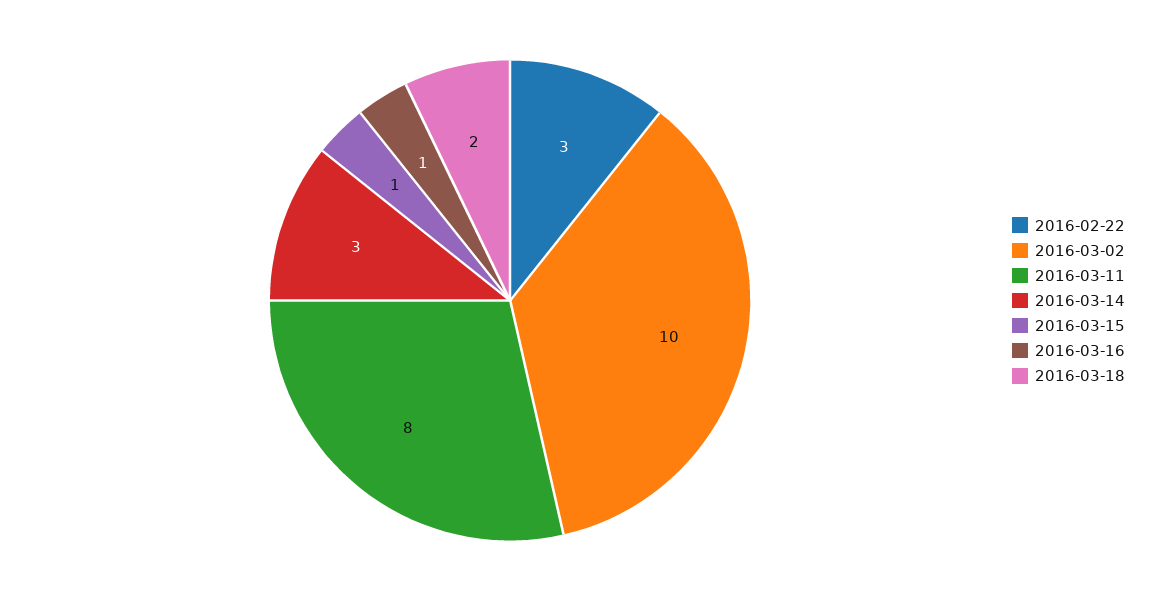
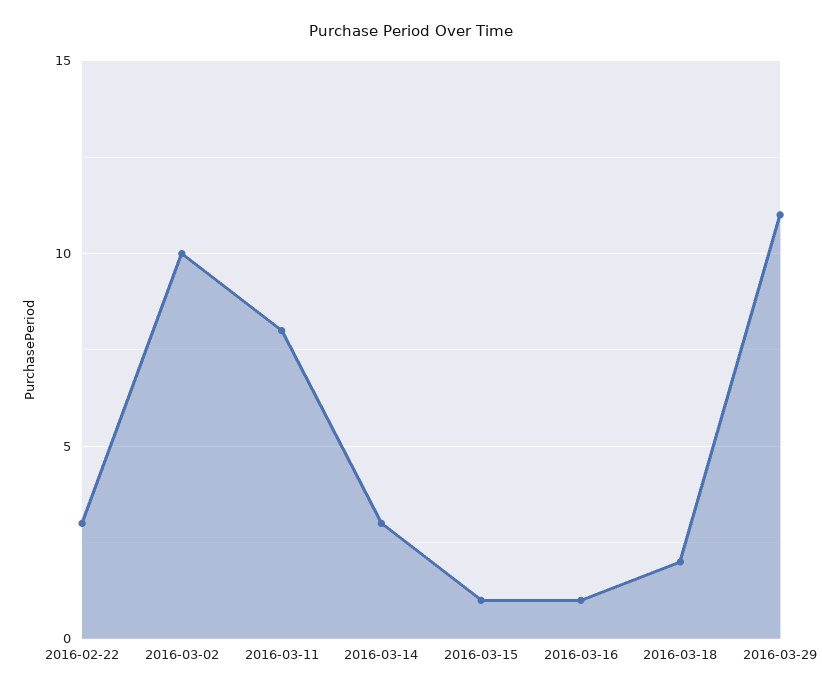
2016-03-29: none -> 11

